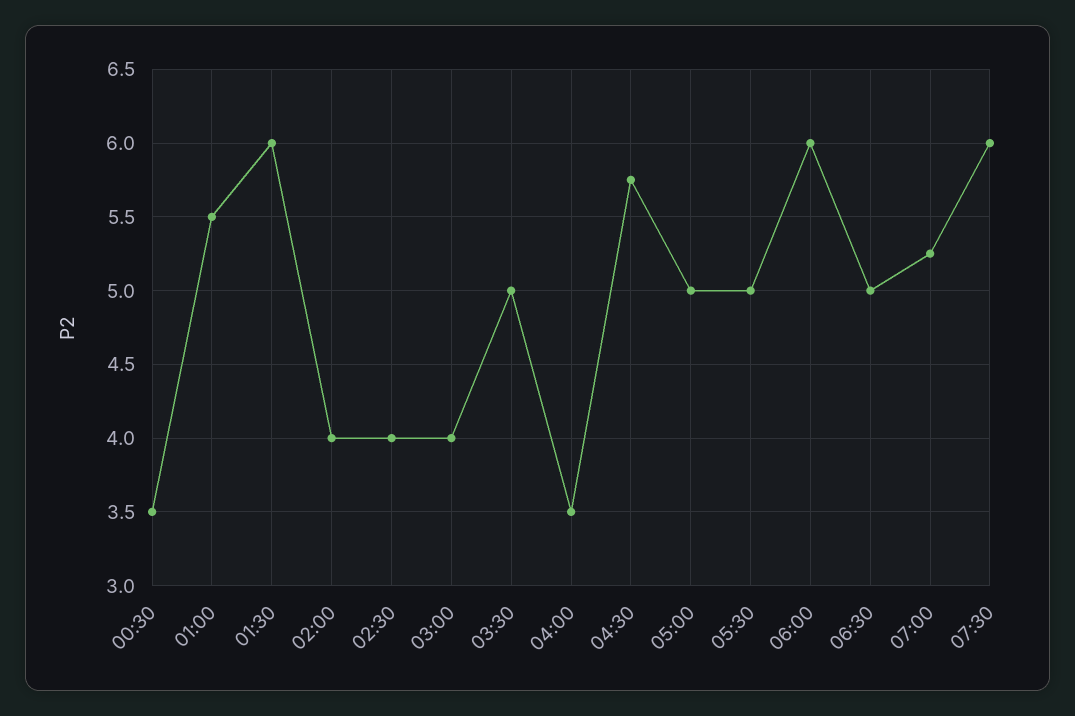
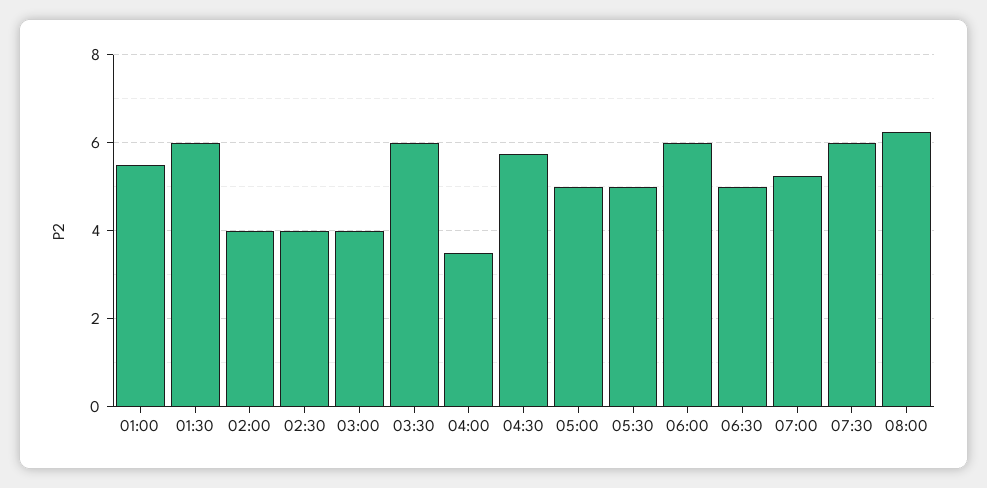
00:30: 3.5 -> none
03:30: 5 -> 6
08:00: none -> 6.2

